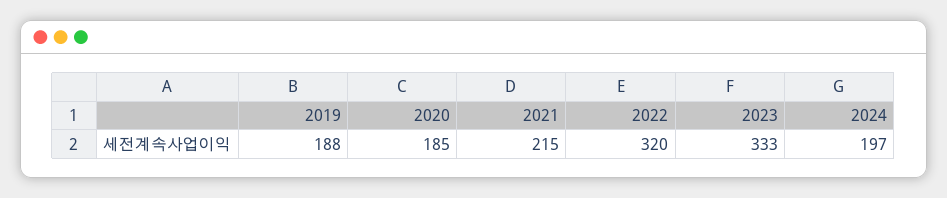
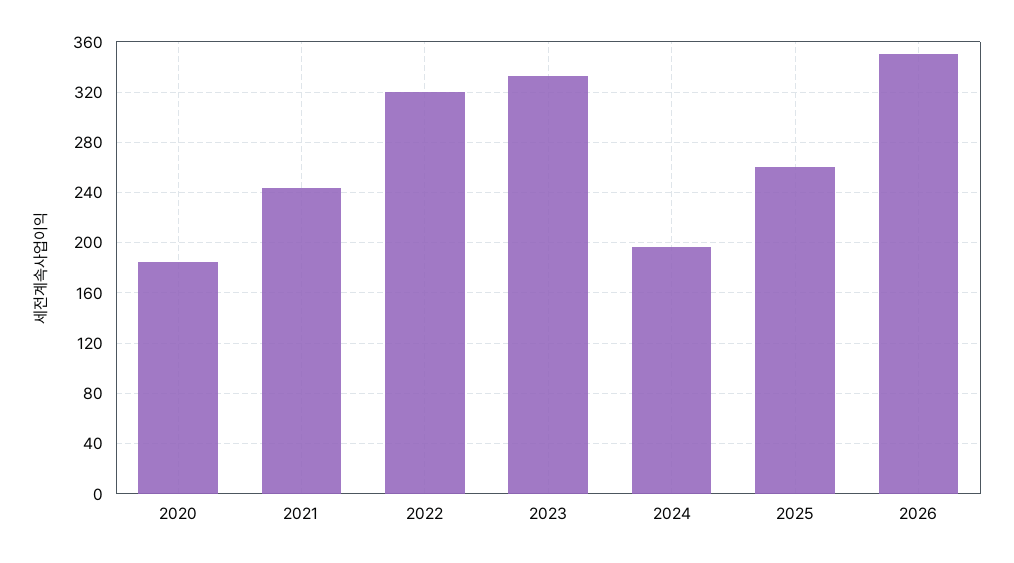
2019: 188 -> none
2021: 215 -> 245
2025: none -> 260
2026: none -> 350

